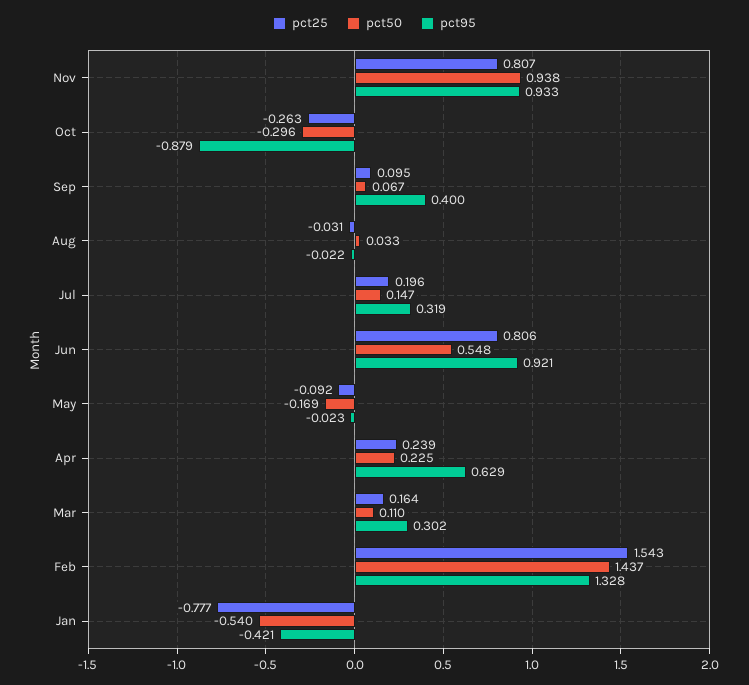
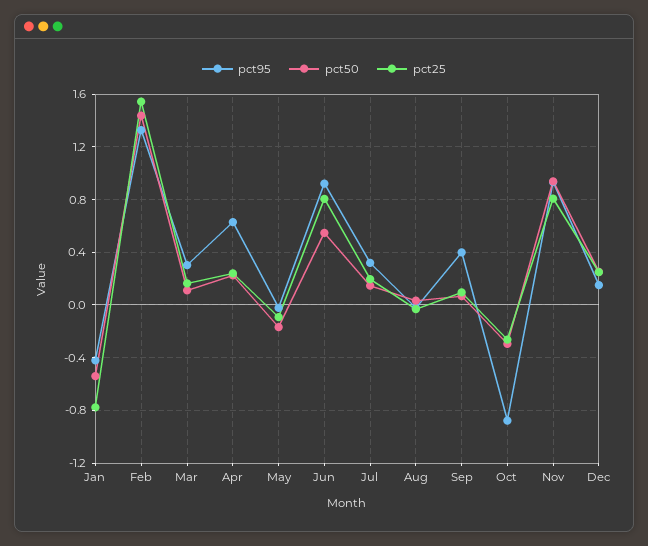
pct95, Dec: none -> 0.15
pct50, Dec: none -> 0.25
pct25, Dec: none -> 0.25

